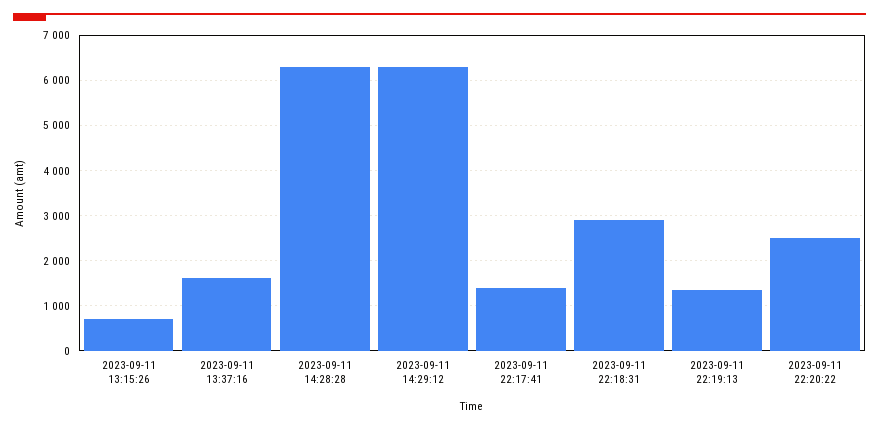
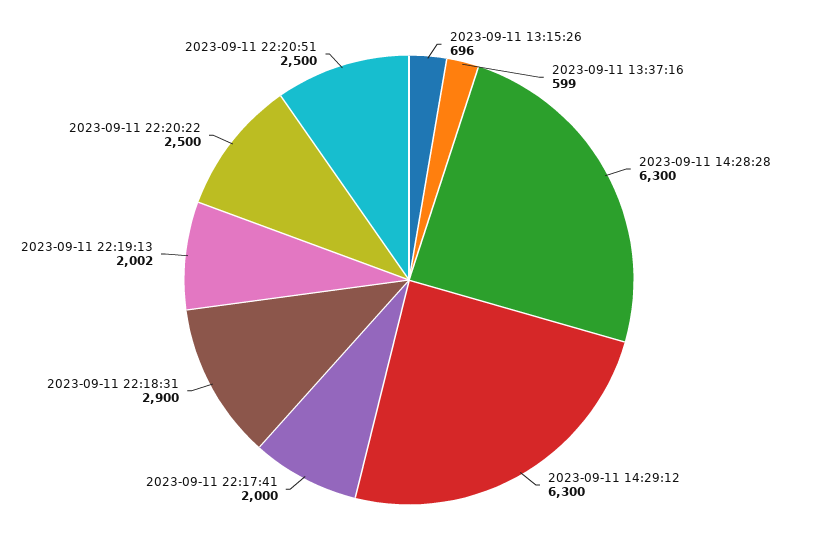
2023-09-11 13:37:16: 1600 -> 599
2023-09-11 22:17:41: 1400 -> 2000
2023-09-11 22:19:13: 1400 -> 2002
2023-09-11 22:20:51: none -> 2500

